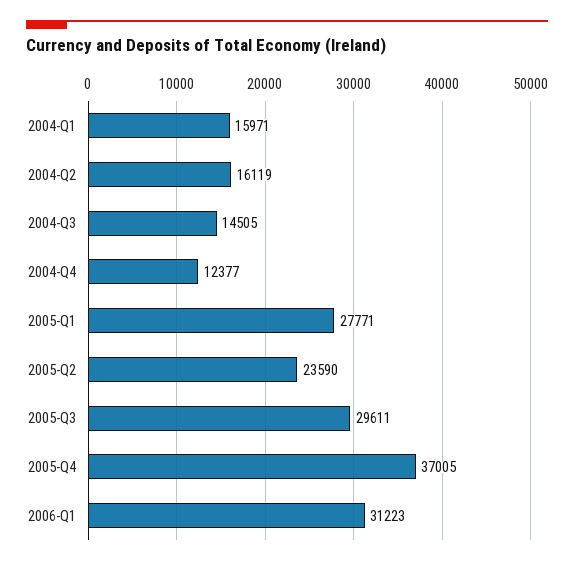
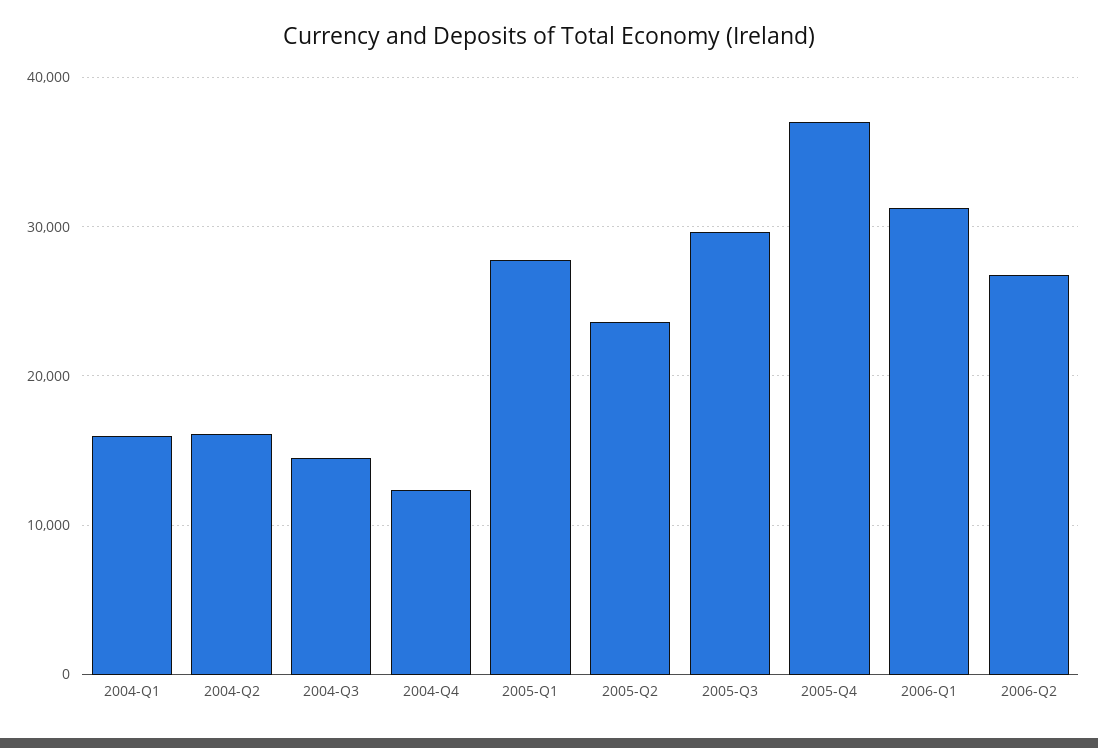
2006-Q2: none -> 27000

